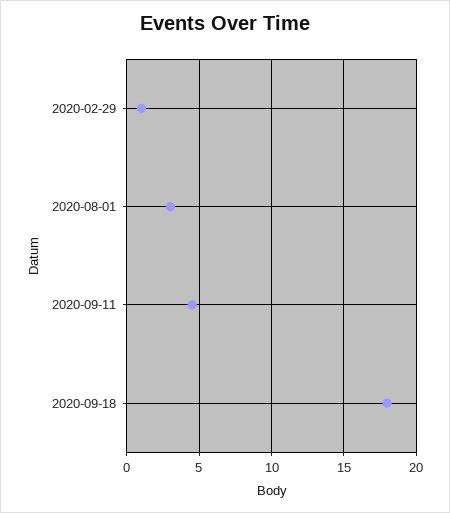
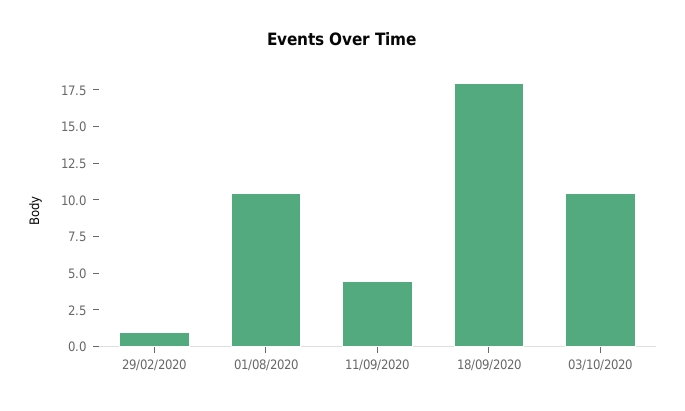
2020-08-01: 3 -> 10
03/10/2020: none -> 10

